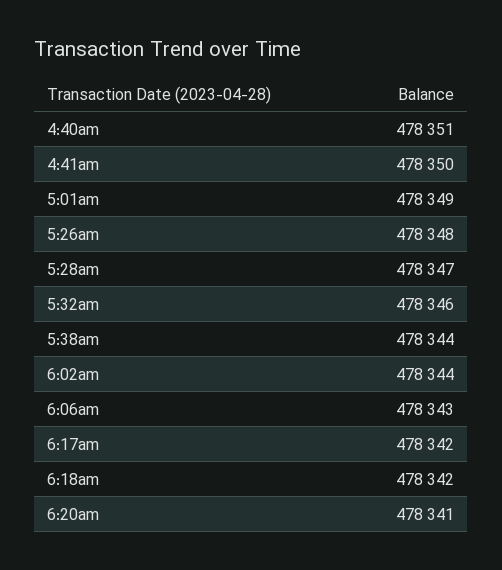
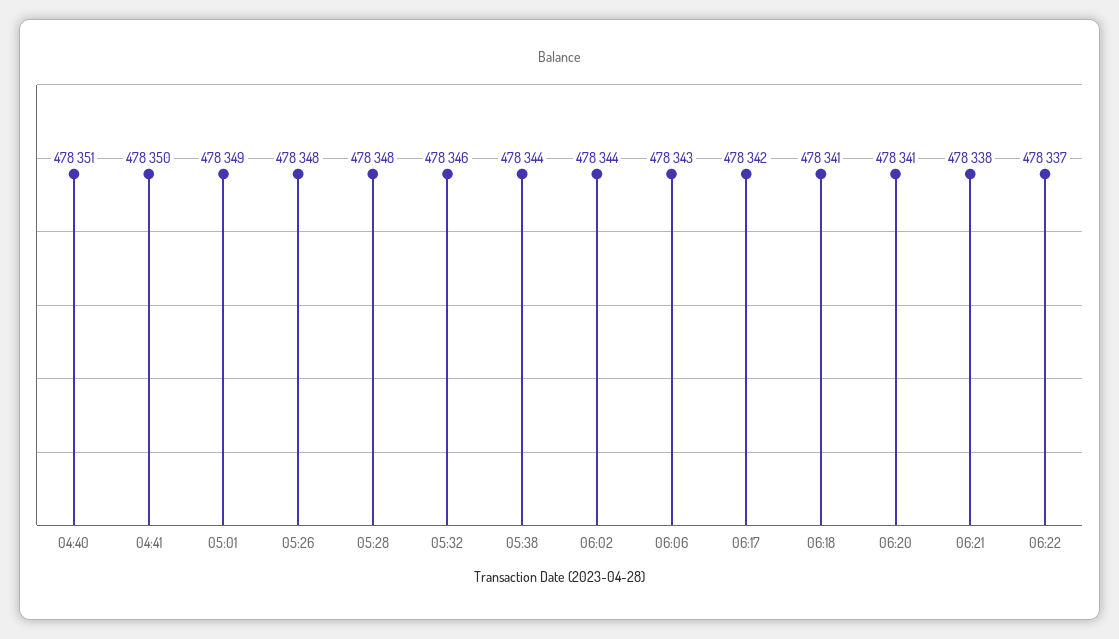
5:28am: 478347 -> 478348
6:18am: 478342 -> 478341
06:21: none -> 478338
06:22: none -> 478337

